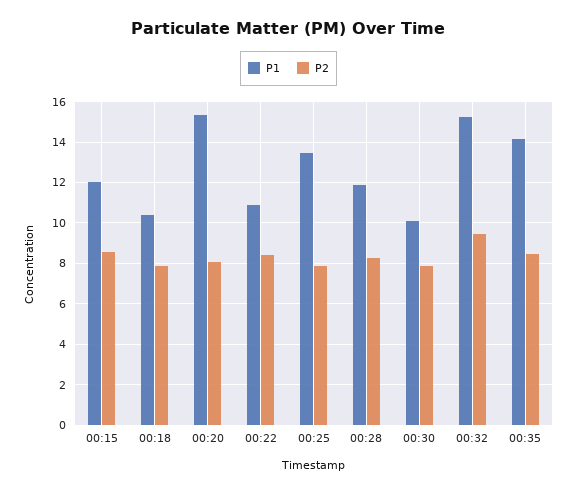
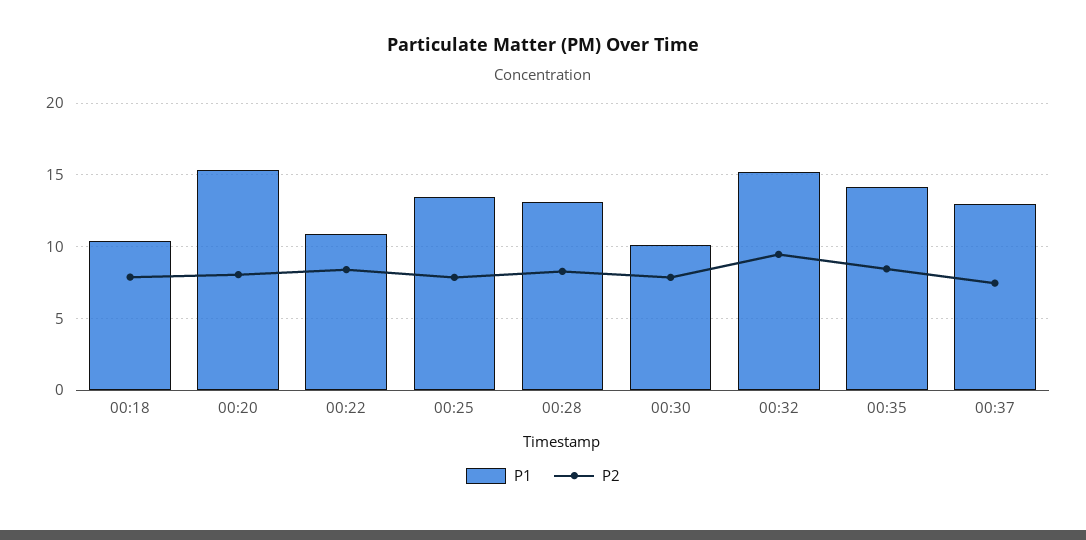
P1, 00:15: 12 -> none
P2, 00:15: 8.5 -> none
P1, 00:28: 12 -> 13
P1, 00:37: none -> 13
P2, 00:37: none -> 7.5

